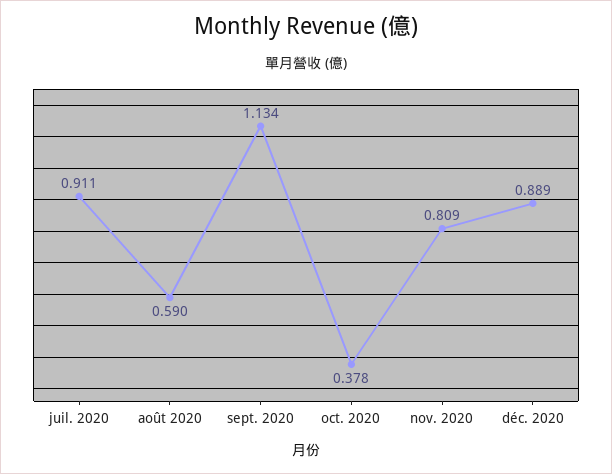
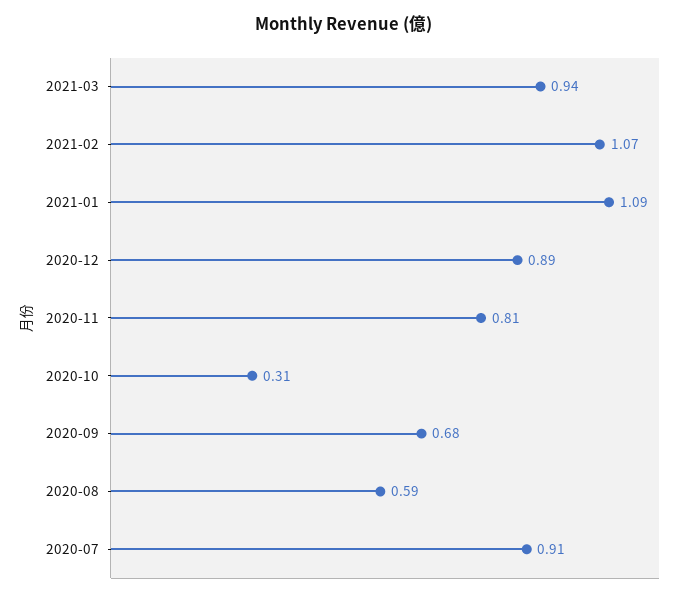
sept. 2020: 1.134 -> 0.68
oct. 2020: 0.378 -> 0.31
2021-03: none -> 0.94
2021-02: none -> 1.07
2021-01: none -> 1.09

